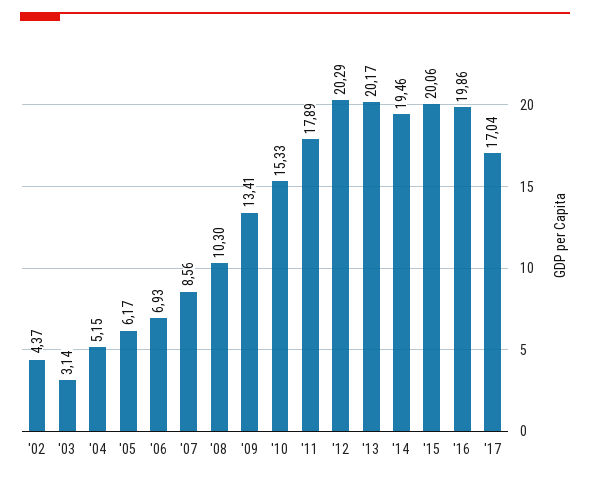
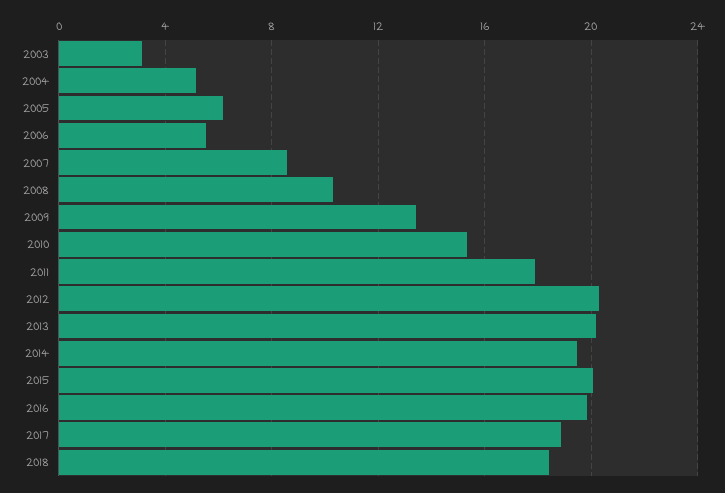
'02: 4.37 -> none
'06: 6.93 -> 5.5
'17: 17.04 -> 19
2018: none -> 18.5

